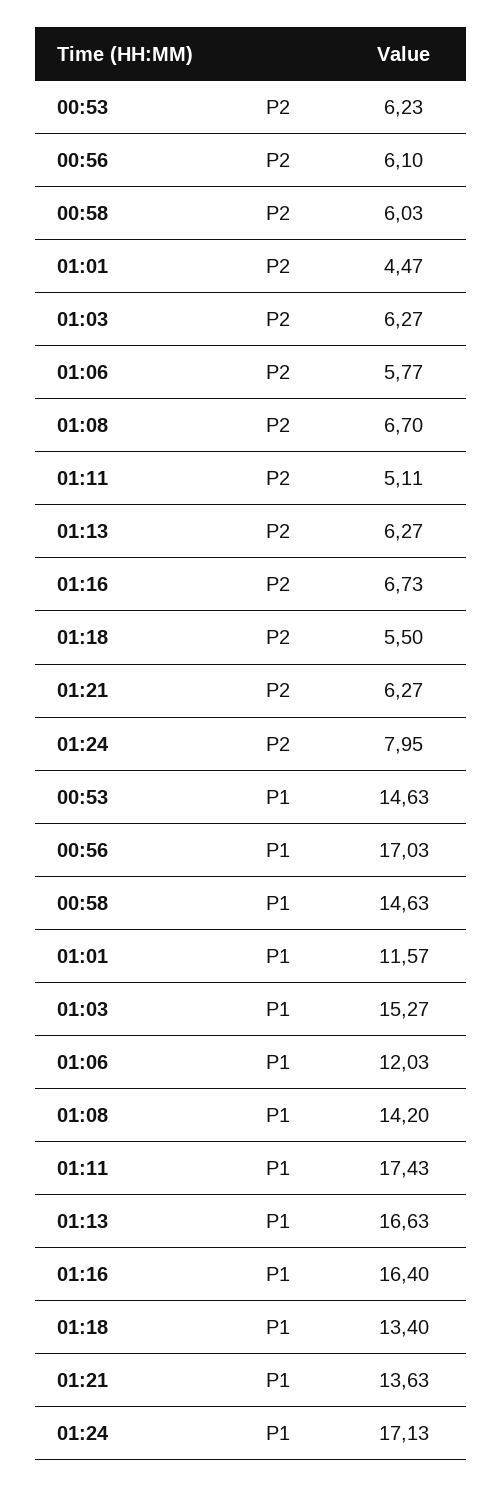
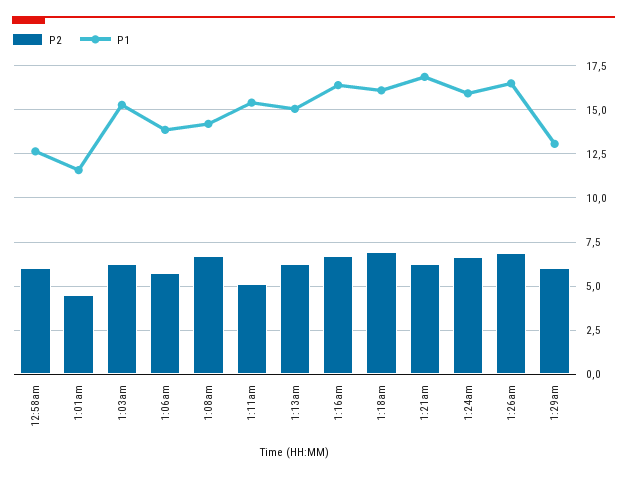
P2, 00:53: 6.23 -> none
P2, 00:56: 6.1 -> none
P2, 01:18: 5.5 -> 7
P2, 01:24: 7.95 -> 6.5
P1, 00:53: 14.63 -> none
P1, 00:56: 17.03 -> none
P1, 00:58: 14.63 -> 12.5
P1, 01:06: 12.03 -> 14
P1, 01:11: 17.43 -> 15.5
P1, 01:13: 16.63 -> 15
P1, 01:18: 13.4 -> 16
P1, 01:21: 13.63 -> 17
P1, 01:24: 17.13 -> 16
P2, 1:26am: none -> 7
P1, 1:26am: none -> 16.5
P2, 1:29am: none -> 6
P1, 1:29am: none -> 13

